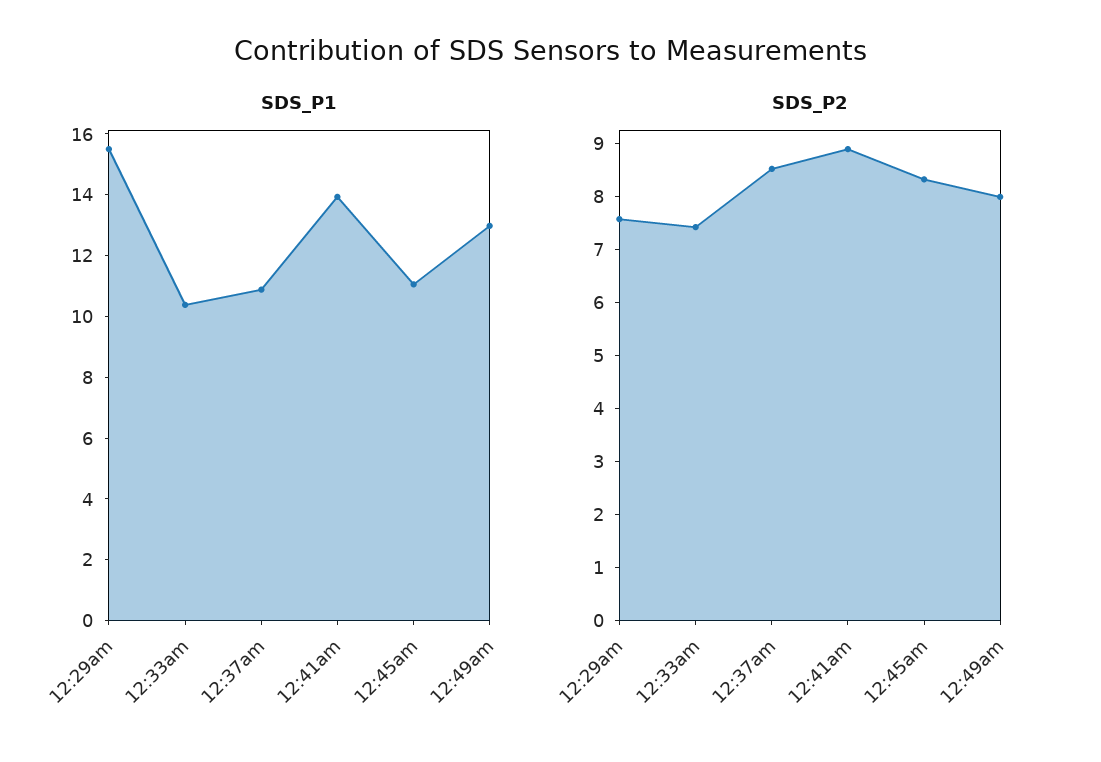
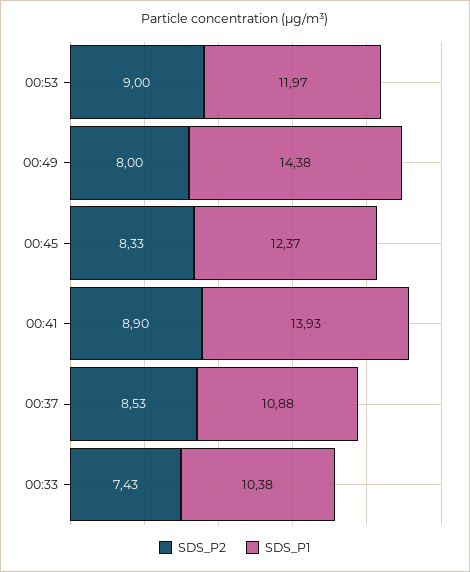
SDS_P1, 12:29am: 15.5 -> none
SDS_P1, 12:45am: 11 -> 12.37
SDS_P1, 12:49am: 13 -> 14.38
SDS_P2, 12:29am: 7.6 -> none
SDS_P2, 00:53: none -> 9
SDS_P1, 00:53: none -> 11.97

